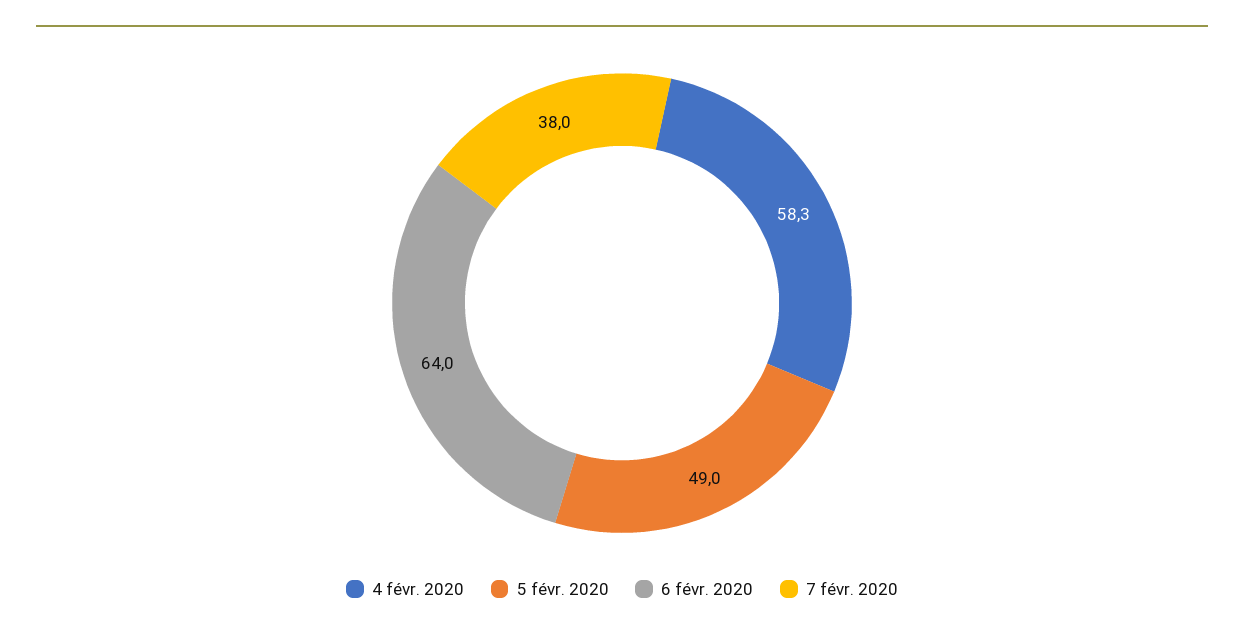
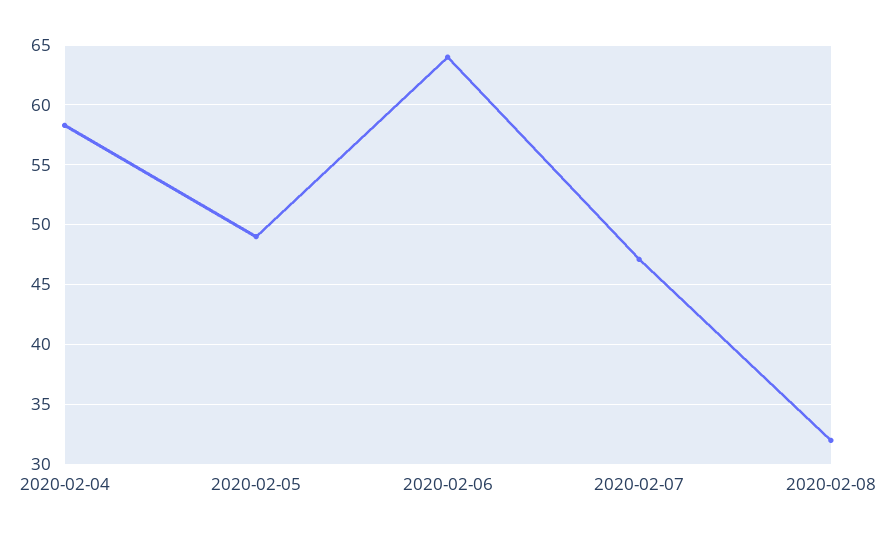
7 févr. 2020: 38 -> 47
2020-02-08: none -> 32

